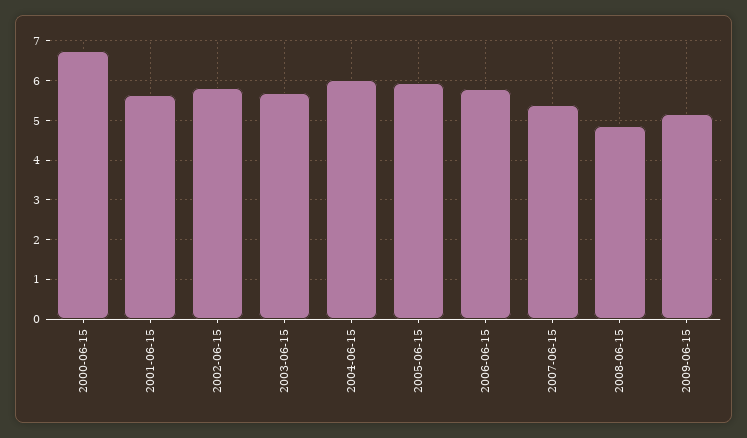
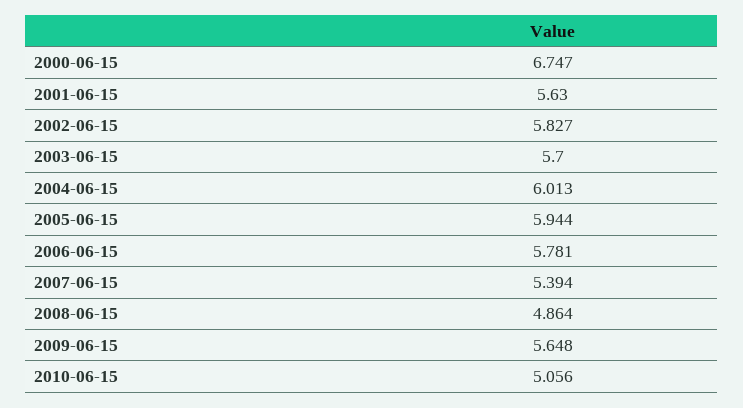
2009-06-15: 5.2 -> 5.648
2010-06-15: none -> 5.056

